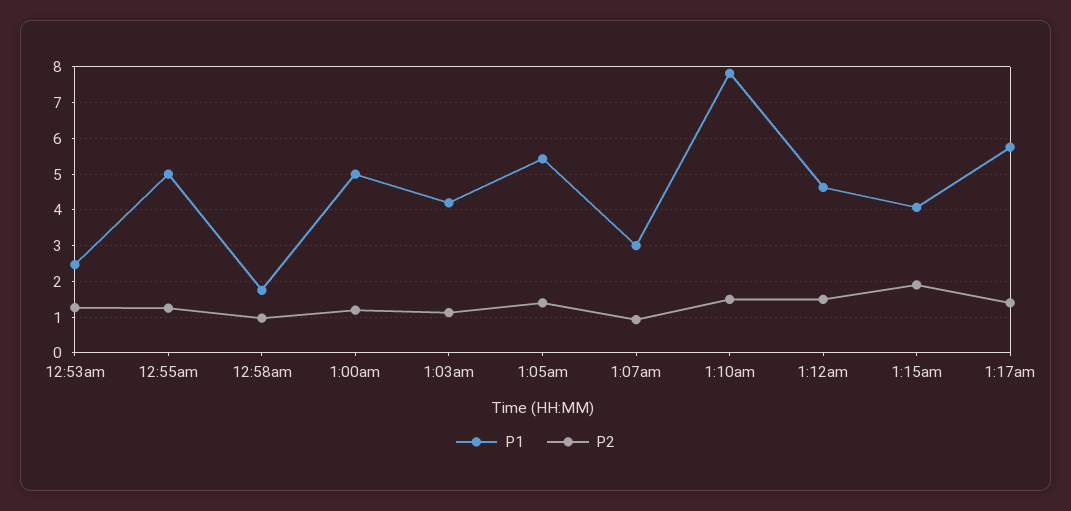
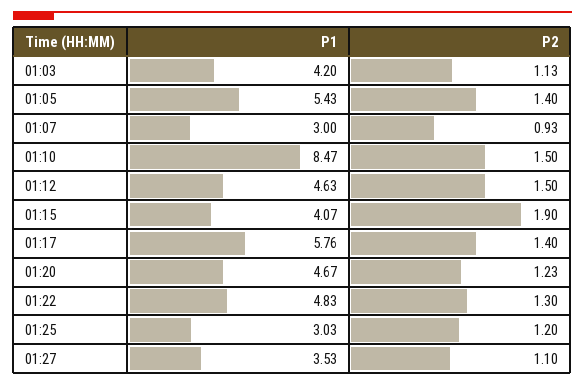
P1, 12:53am: 2.4 -> none
P2, 12:53am: 1.2 -> none
P1, 12:55am: 5 -> none
P2, 12:55am: 1.2 -> none
P1, 12:58am: 1.8 -> none
P2, 12:58am: 1 -> none
P1, 1:00am: 5 -> none
P2, 1:00am: 1.2 -> none
P1, 1:10am: 7.8 -> 8.47
P1, 01:20: none -> 4.67
P2, 01:20: none -> 1.23
P1, 01:22: none -> 4.83
P2, 01:22: none -> 1.3
P1, 01:25: none -> 3.03
P2, 01:25: none -> 1.2
P1, 01:27: none -> 3.53
P2, 01:27: none -> 1.1

